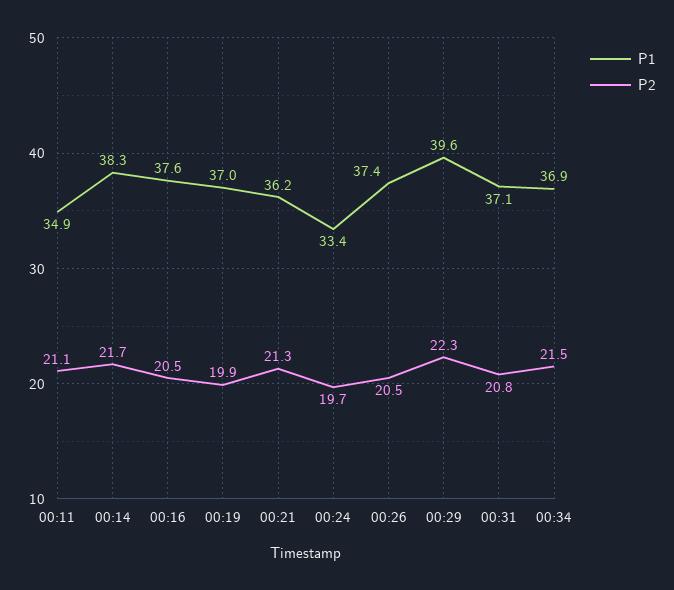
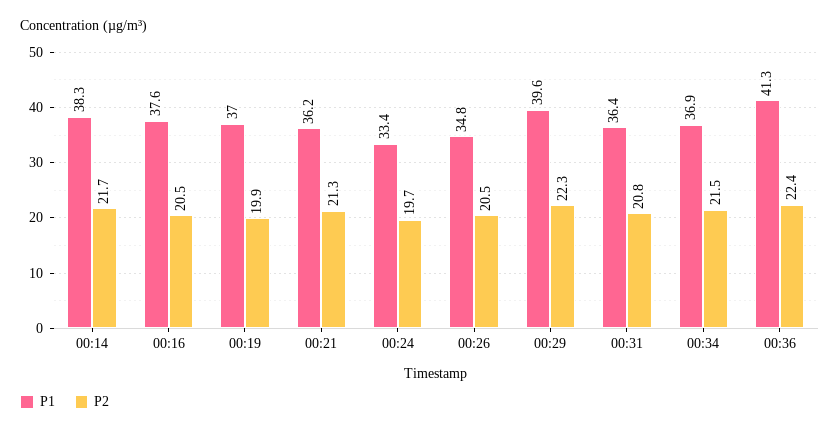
P1, 00:11: 34.9 -> none
P2, 00:11: 21.1 -> none
P1, 00:26: 37.4 -> 34.8
P1, 00:31: 37.1 -> 36.4
P1, 00:36: none -> 41.3
P2, 00:36: none -> 22.4

